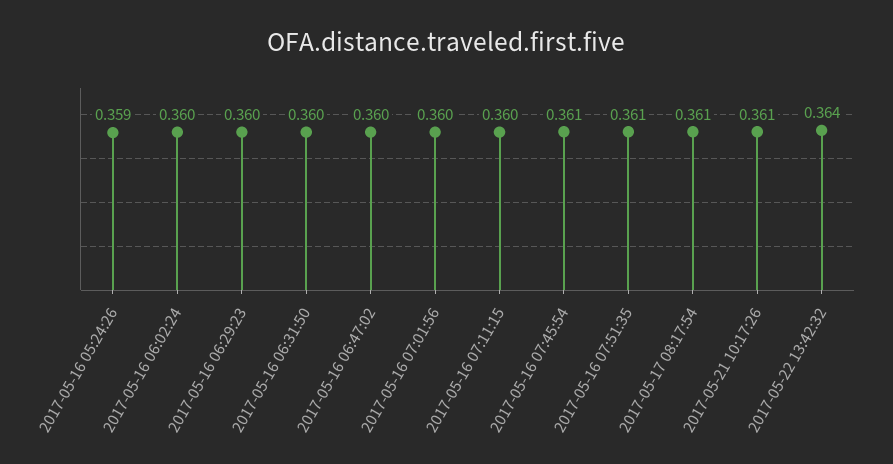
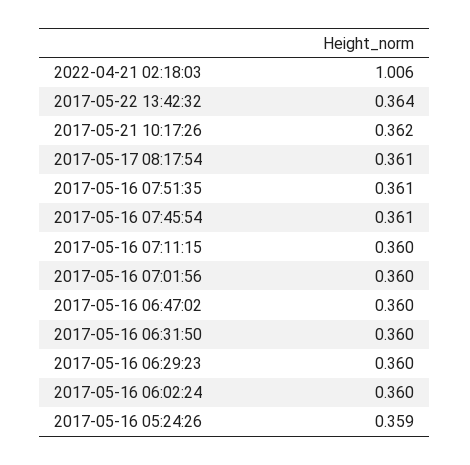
2017-05-21 10:17:26: 0.361 -> 0.362
2022-04-21 02:18:03: none -> 1.006

